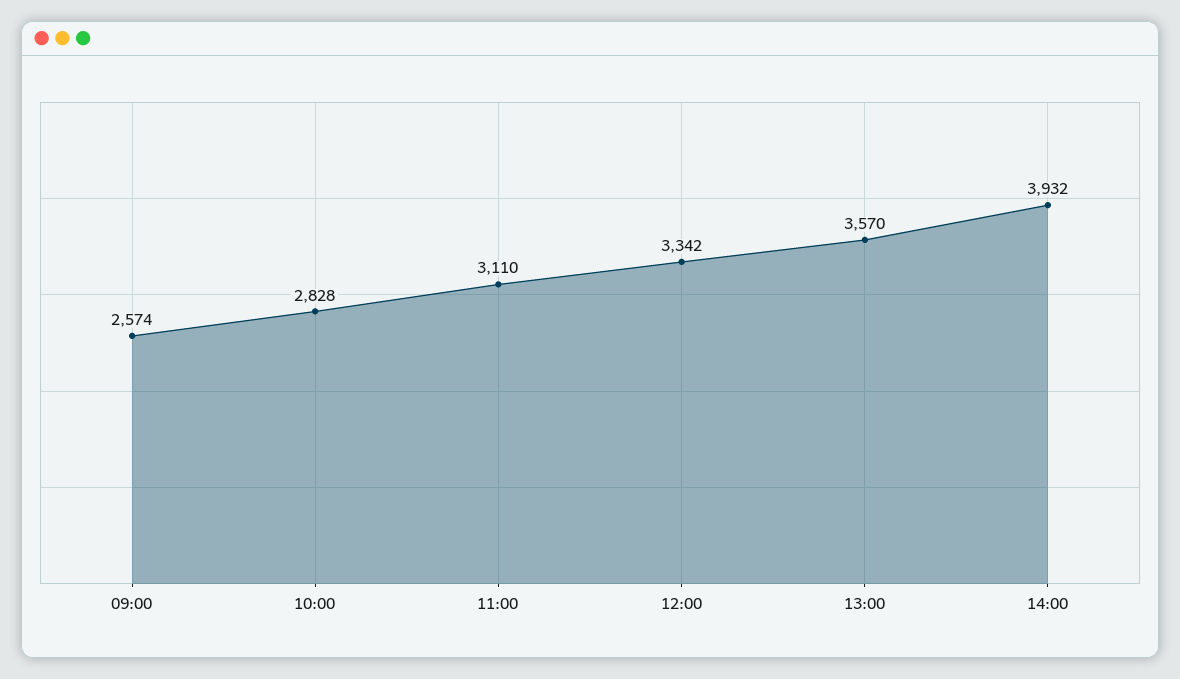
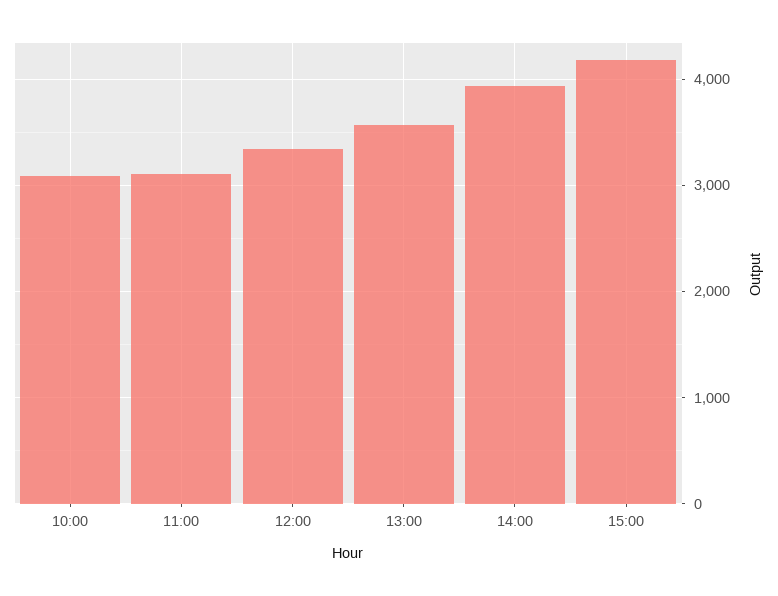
09:00: 2574 -> none
10:00: 2828 -> 3100
15:00: none -> 4200

